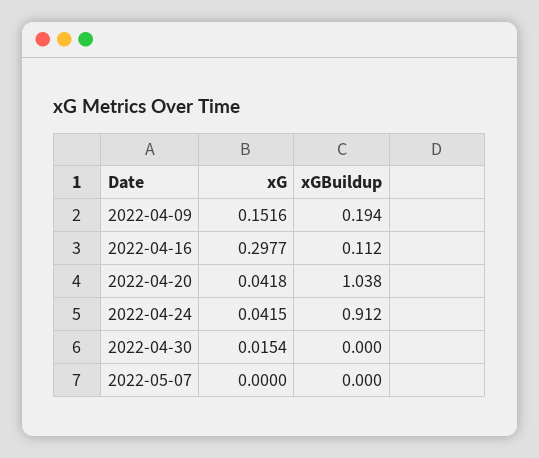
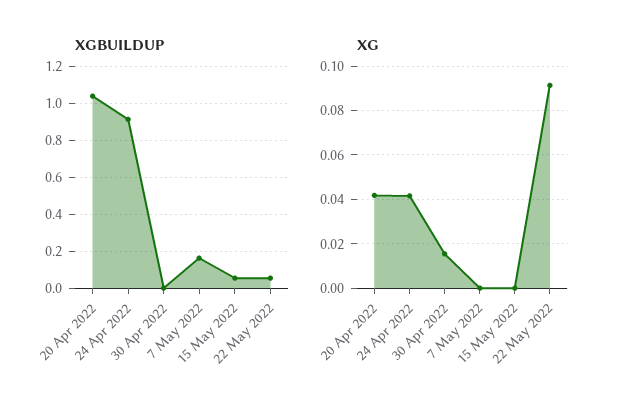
xG, 2022-04-09: 0.1516 -> none
xGBuildup, 2022-04-09: 0.194 -> none
xG, 2022-04-16: 0.2977 -> none
xGBuildup, 2022-04-16: 0.112 -> none
xGBuildup, 2022-05-07: 0 -> 0.15
xGBuildup, 15 May 2022: none -> 0.05
xGBuildup, 22 May 2022: none -> 0.05
xG, 15 May 2022: none -> 0
xG, 22 May 2022: none -> 0.09

